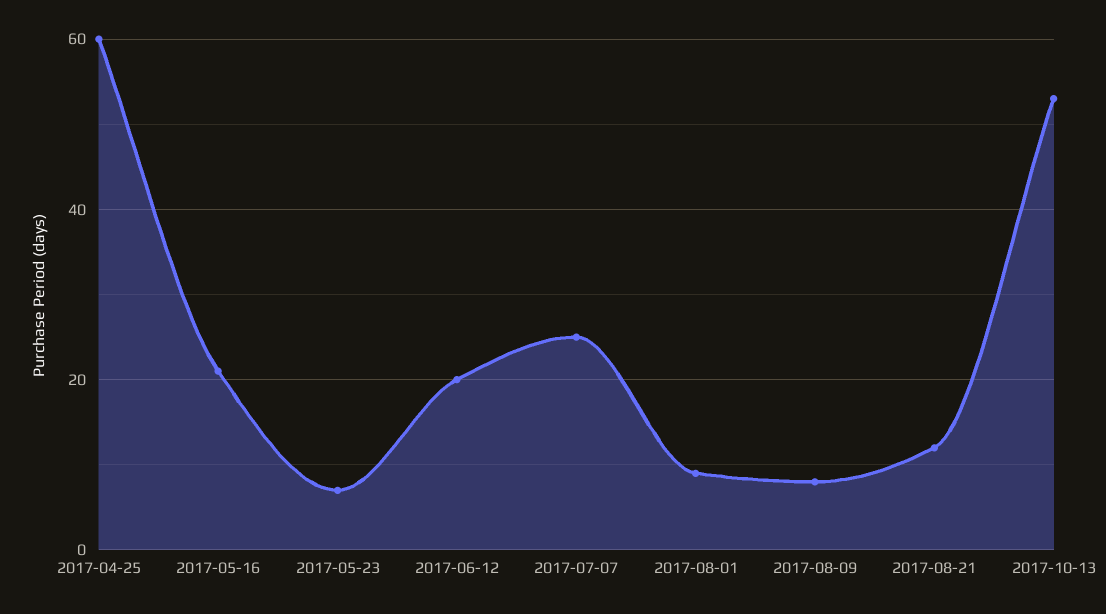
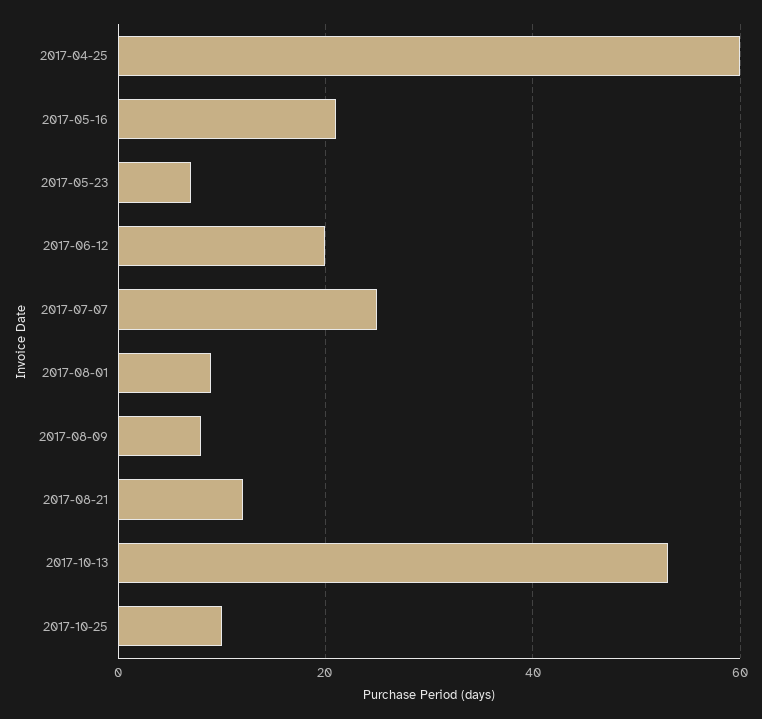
2017-10-25: none -> 10

